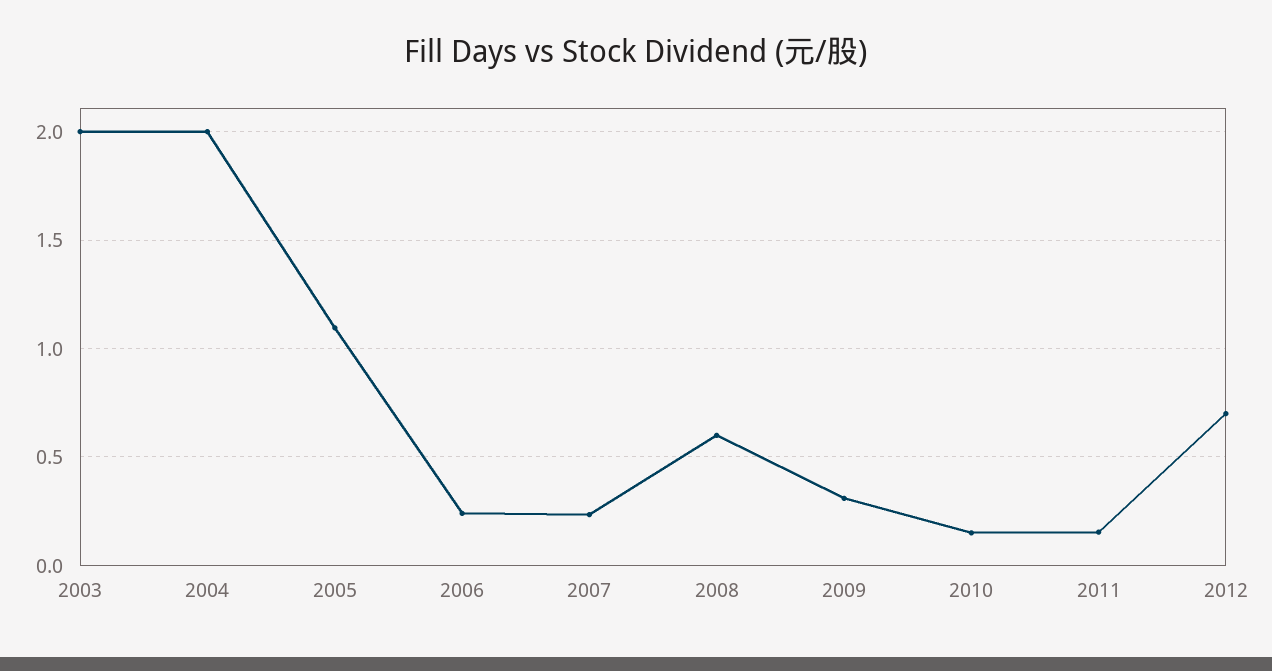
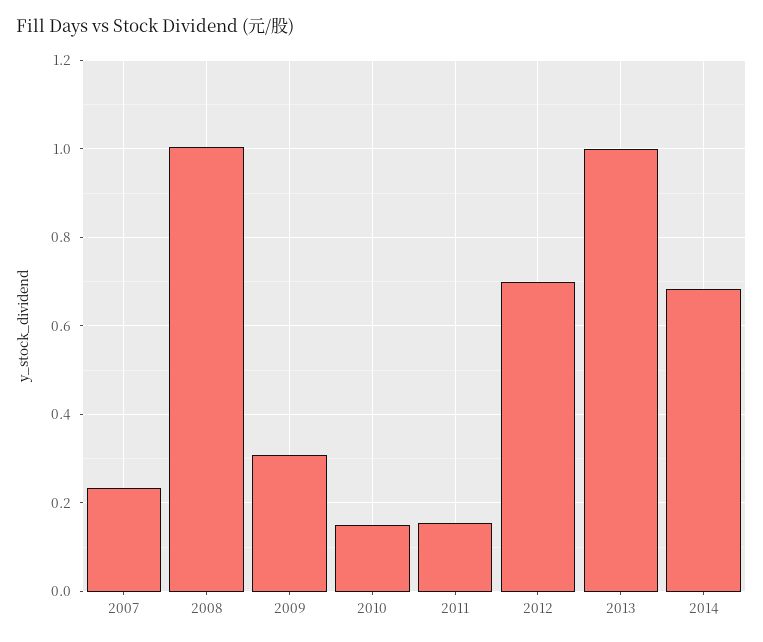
2003: 2 -> none
2004: 2 -> none
2005: 1.1 -> none
2006: 0.25 -> none
2008: 0.6 -> 1
2013: none -> 1
2014: none -> 0.68

